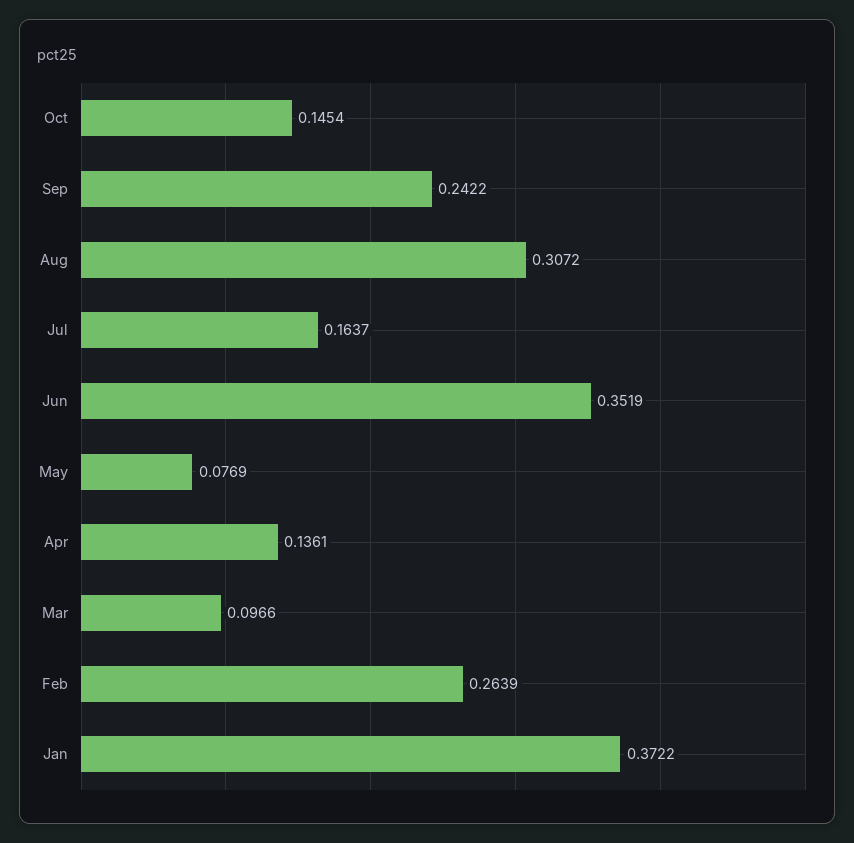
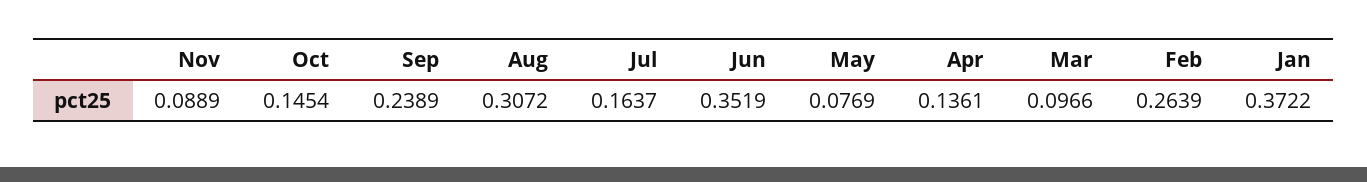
Sep: 0.2422 -> 0.2389
Nov: none -> 0.0889

